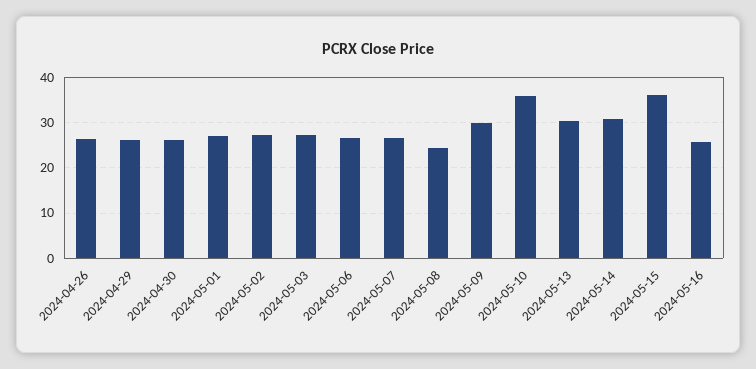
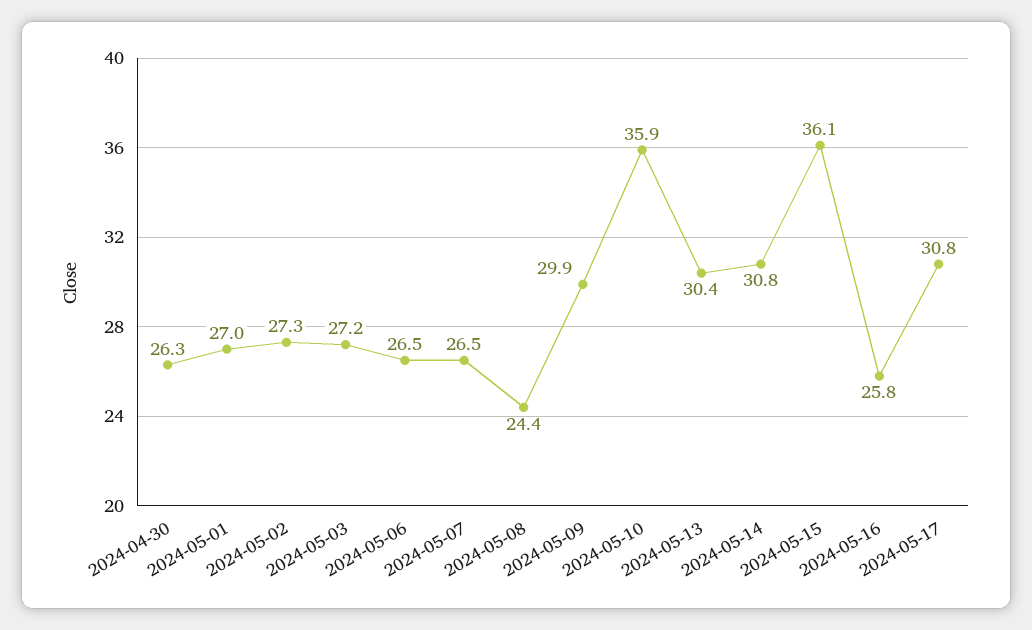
2024-04-26: 26 -> none
2024-04-29: 26 -> none
2024-05-17: none -> 30.8

